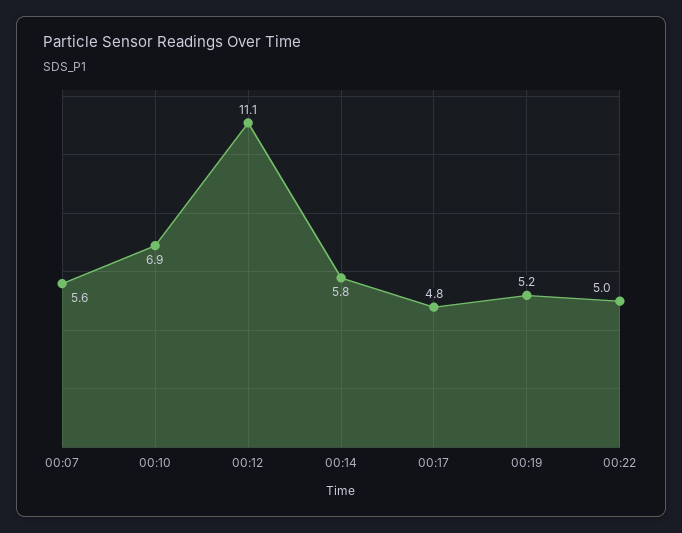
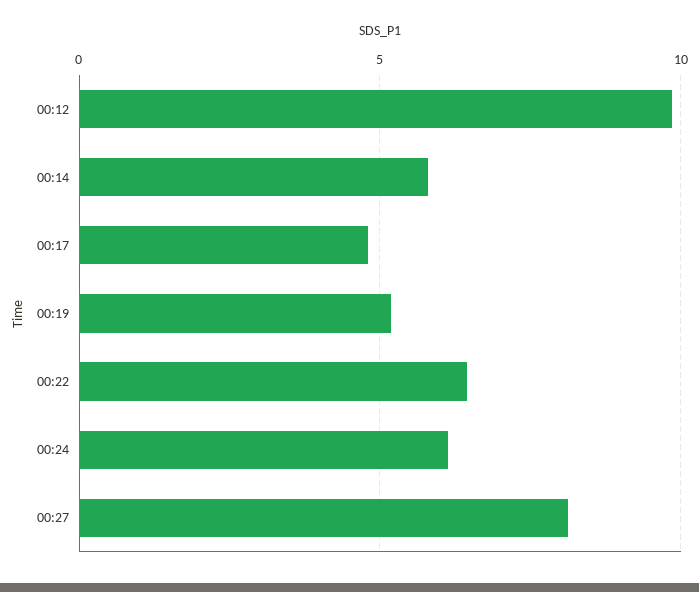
00:07: 5.6 -> none
00:10: 6.9 -> none
00:12: 11.1 -> 10
00:22: 5 -> 6.5
00:24: none -> 6
00:27: none -> 8

